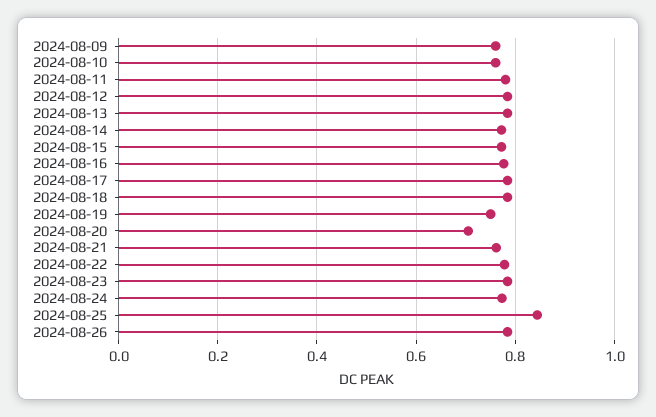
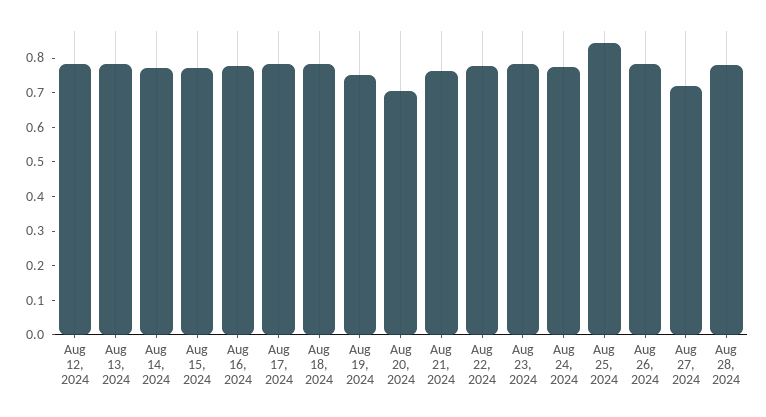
2024-08-09: 0.76 -> none
2024-08-10: 0.76 -> none
2024-08-11: 0.78 -> none
Aug 27, 2024: none -> 0.725
Aug 28, 2024: none -> 0.775

